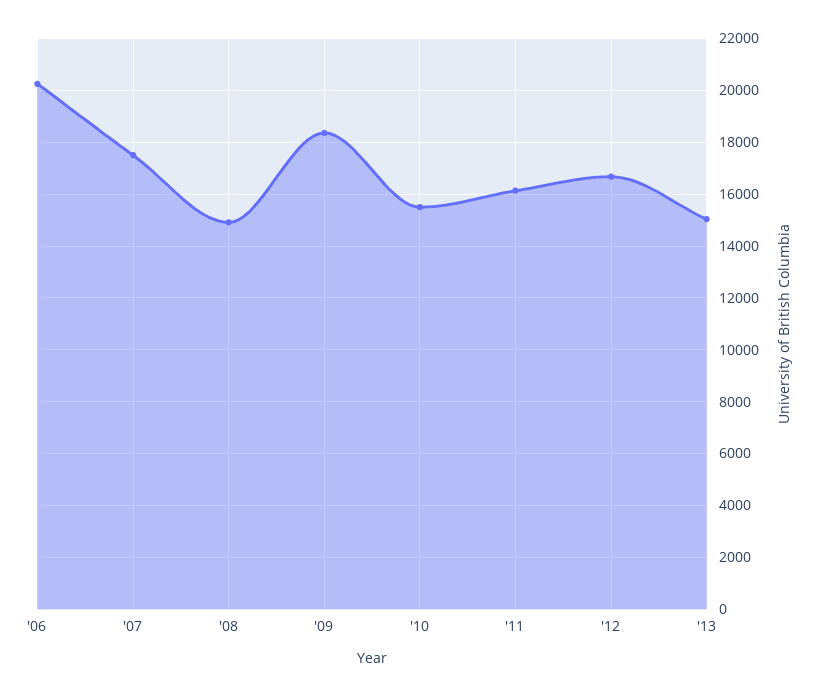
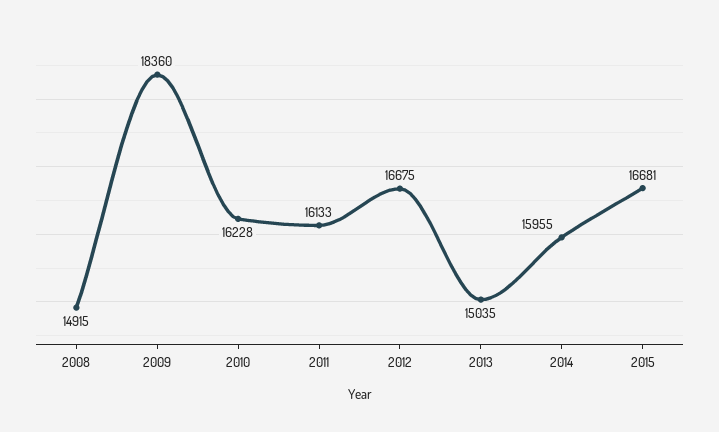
'06: 20250 -> none
'07: 17500 -> none
'10: 15500 -> 16228
2014: none -> 15955
2015: none -> 16681

